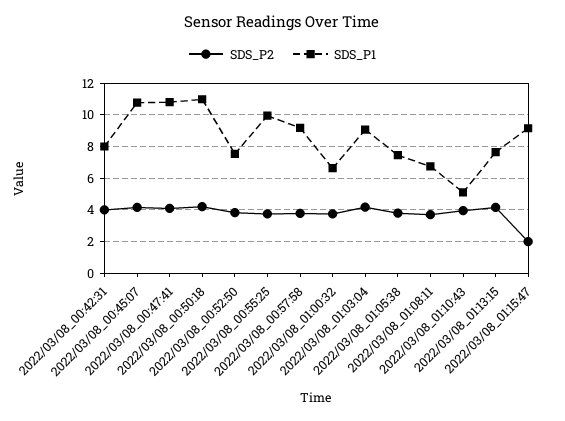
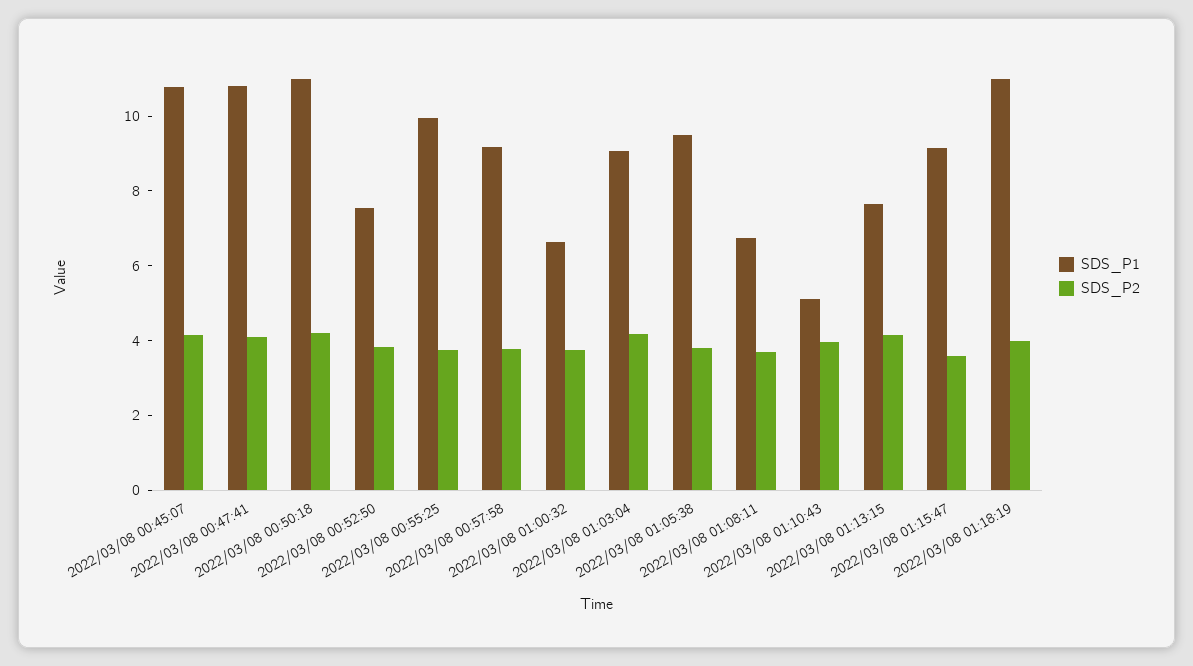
SDS_P2, 2022/03/08_00:42:31: 4 -> none
SDS_P1, 2022/03/08_00:42:31: 8 -> none
SDS_P1, 2022/03/08_01:05:38: 7.5 -> 9.5
SDS_P2, 2022/03/08_01:15:47: 2 -> 3.5
SDS_P1, 2022/03/08 01:18:19: none -> 11
SDS_P2, 2022/03/08 01:18:19: none -> 4

